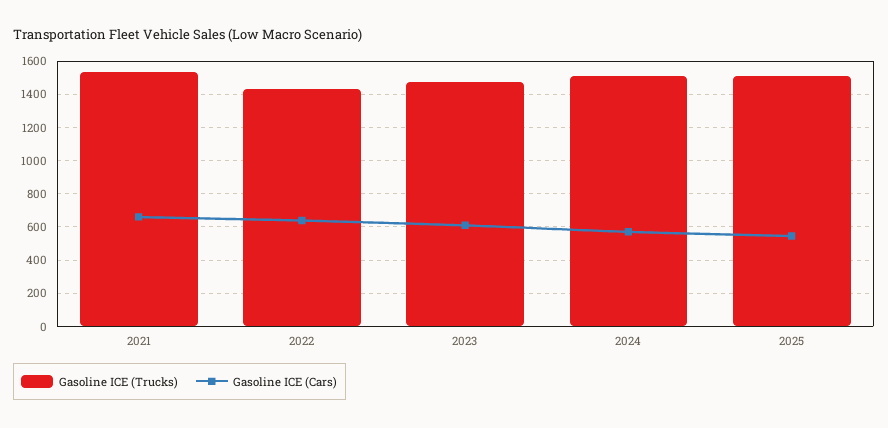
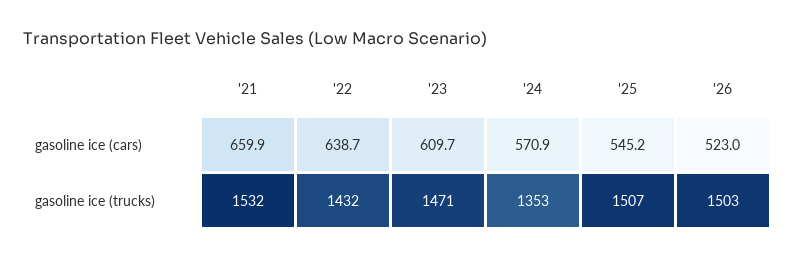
Gasoline ICE (Trucks), 2024: 1500 -> 1353
Gasoline ICE (Cars), '26: none -> 523
Gasoline ICE (Trucks), '26: none -> 1503

